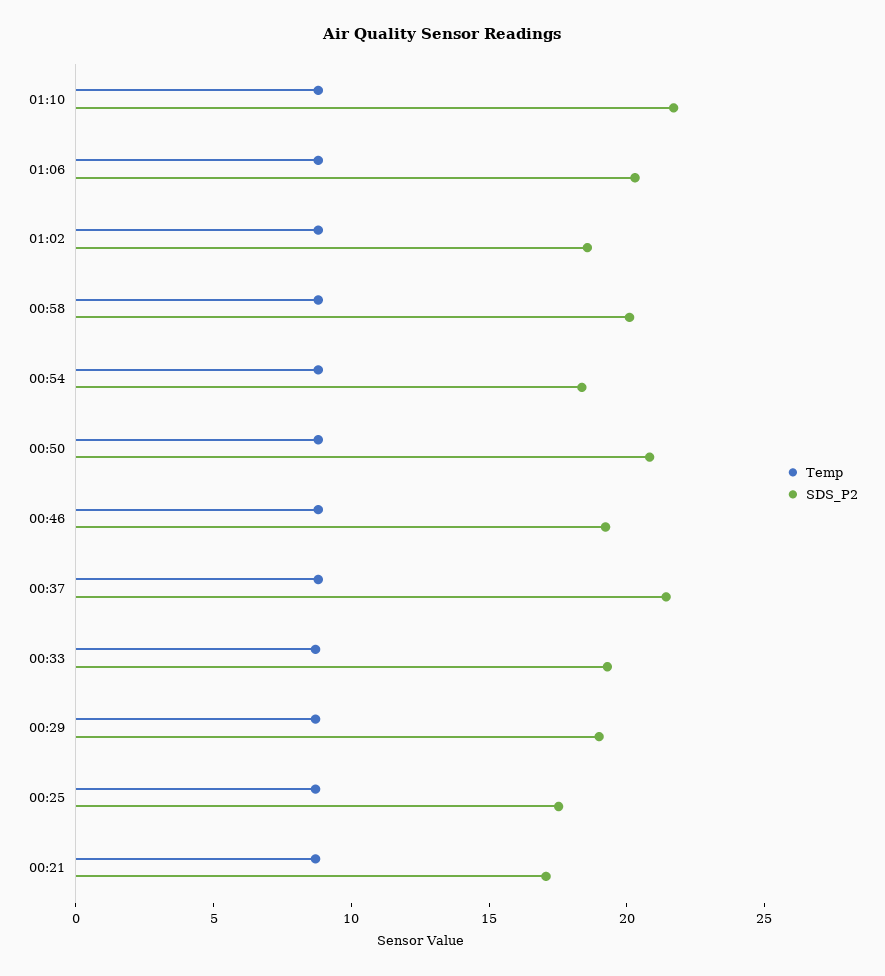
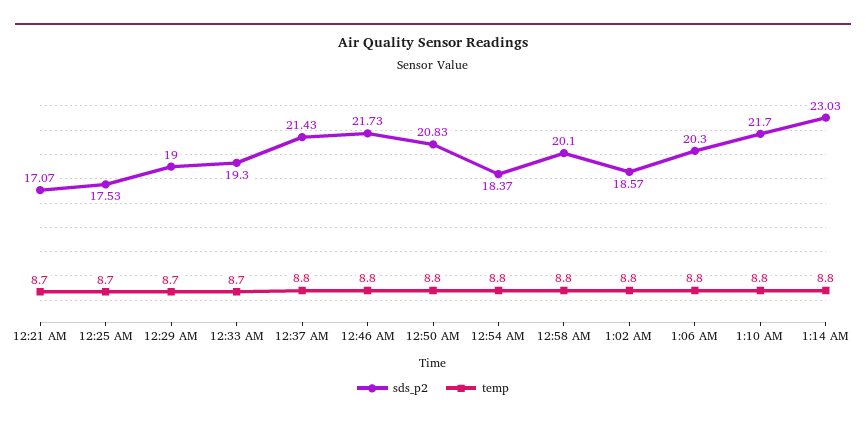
SDS_P2, 00:46: 19 -> 21.73
SDS_P2, 1:14 AM: none -> 23.03
Temp, 1:14 AM: none -> 8.8

